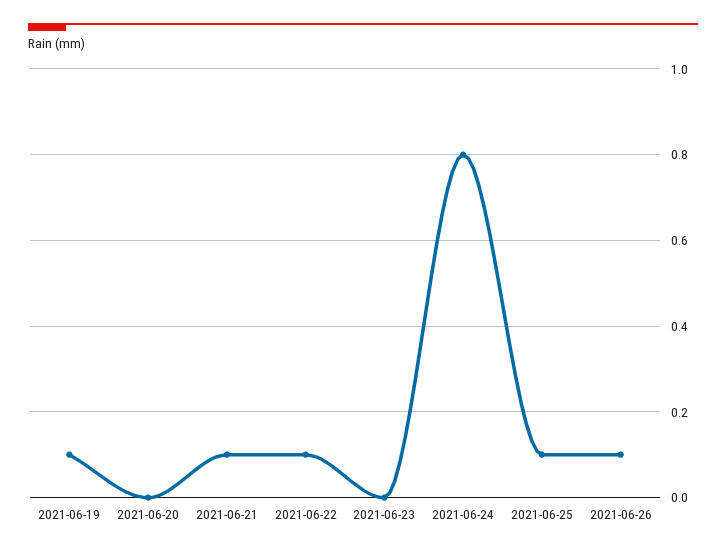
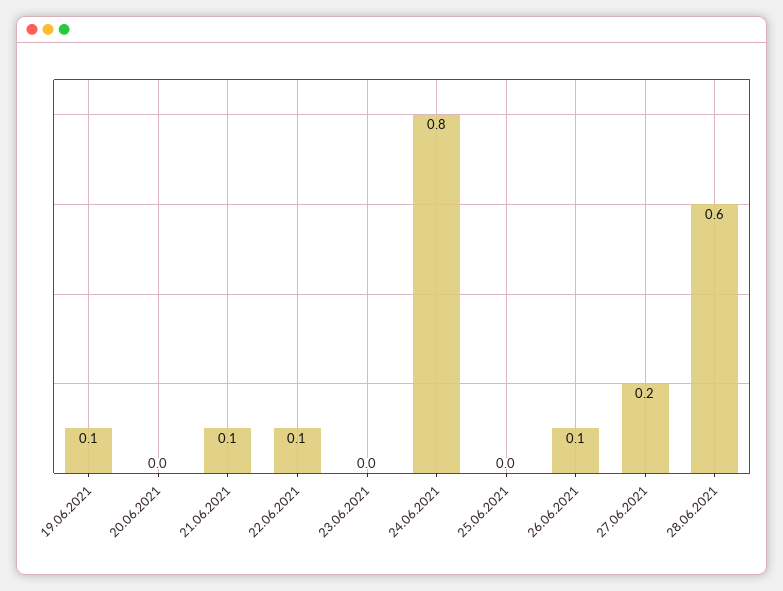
2021-06-25: 0.1 -> 0
27.06.2021: none -> 0.2
28.06.2021: none -> 0.6

